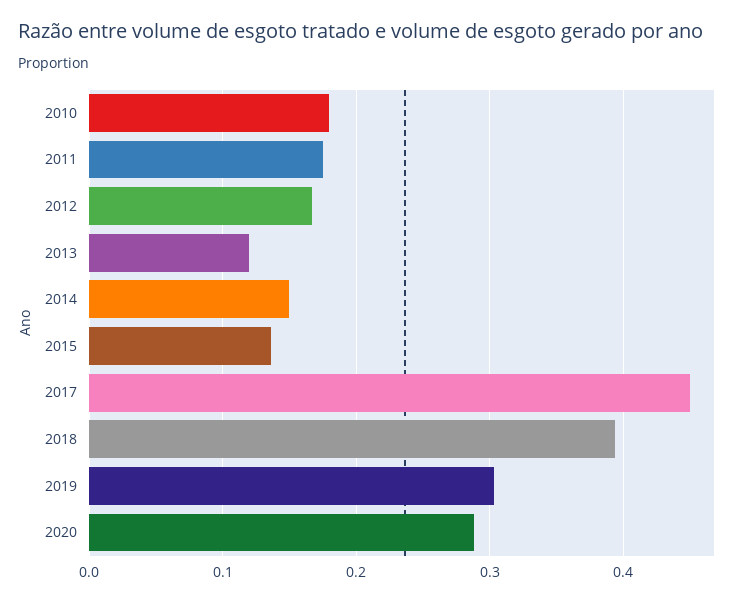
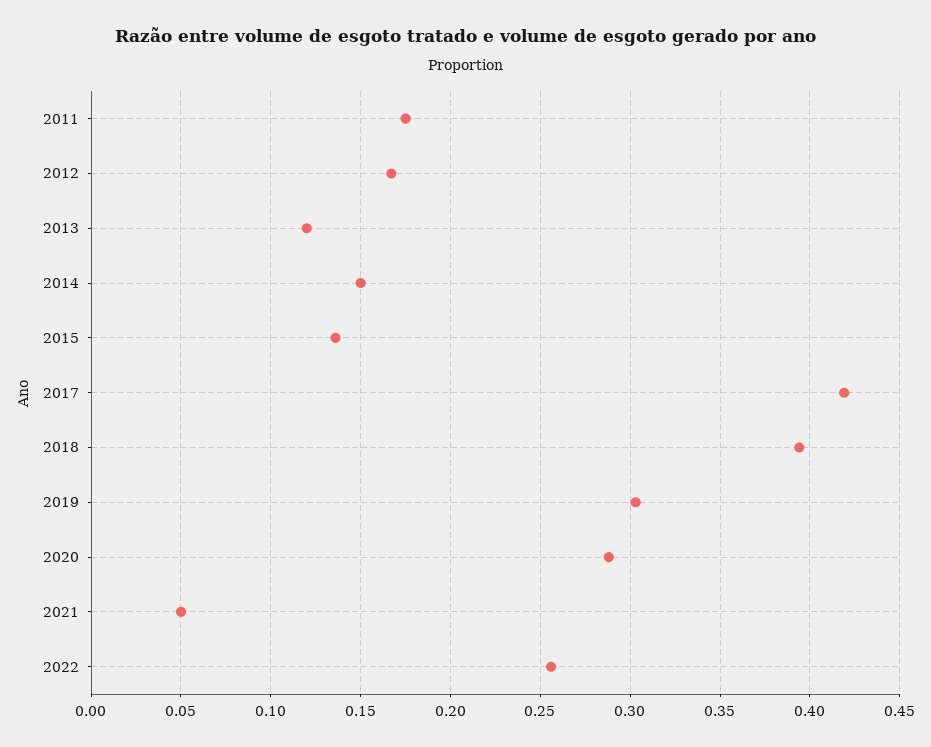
2010: 0.18 -> none
2017: 0.45 -> 0.42
2021: none -> 0.05
2022: none -> 0.255

